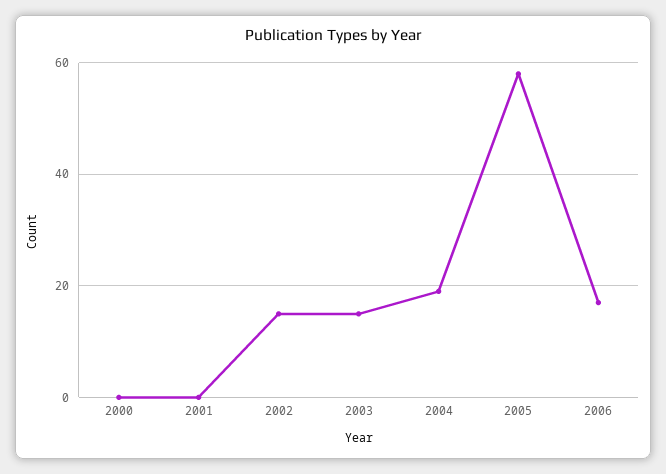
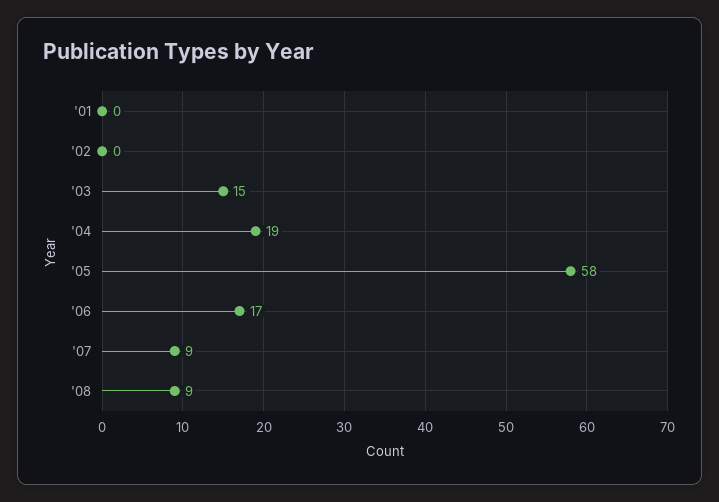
2000: 0 -> none
2002: 15 -> 0
'07: none -> 9
'08: none -> 9

